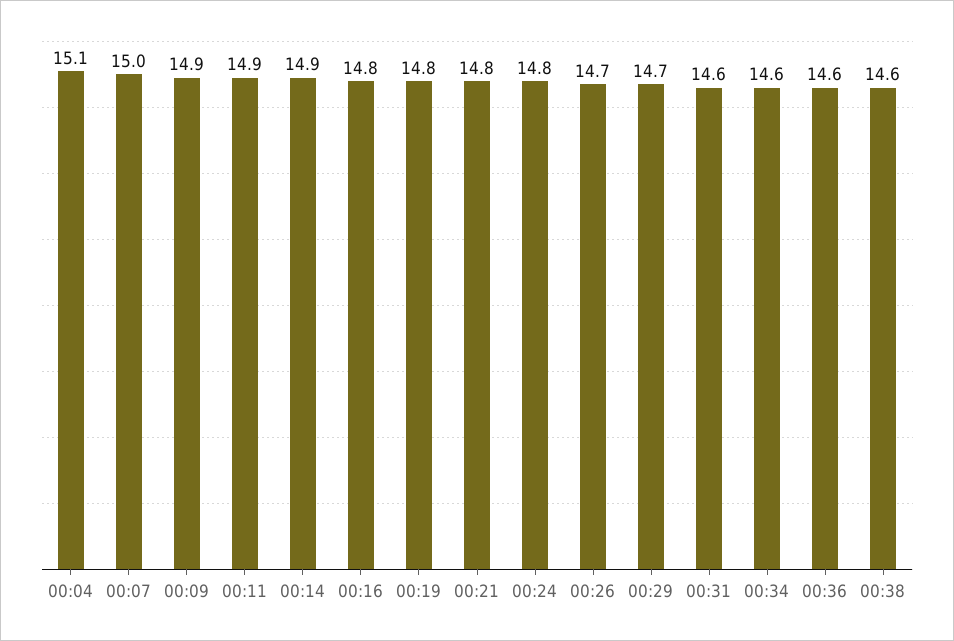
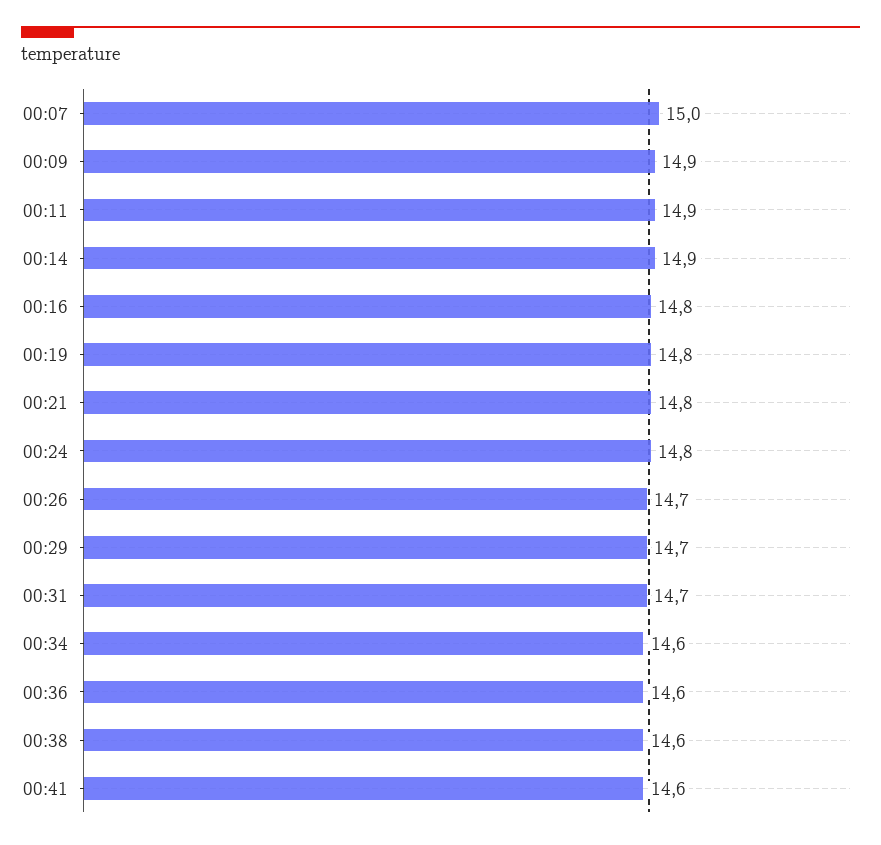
00:04: 15.1 -> none
00:31: 14.6 -> 14.7
00:41: none -> 14.6

